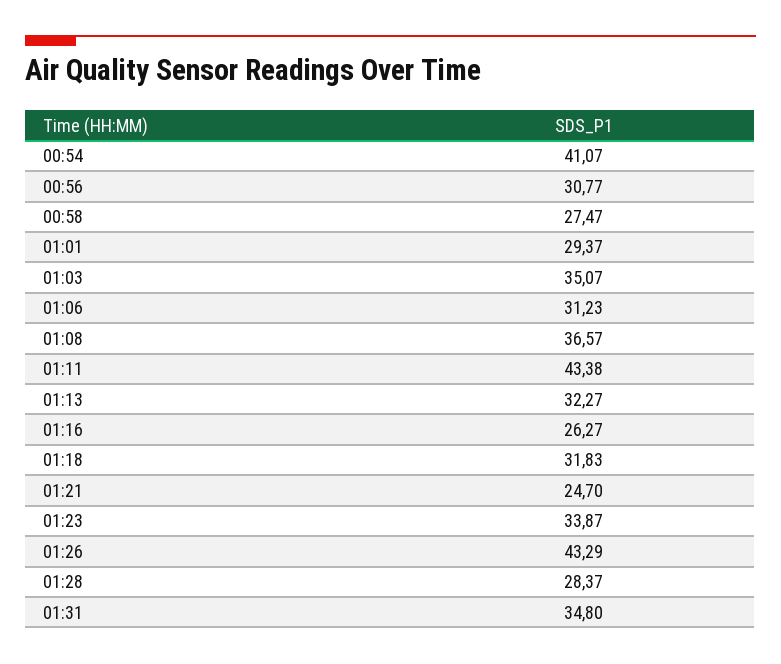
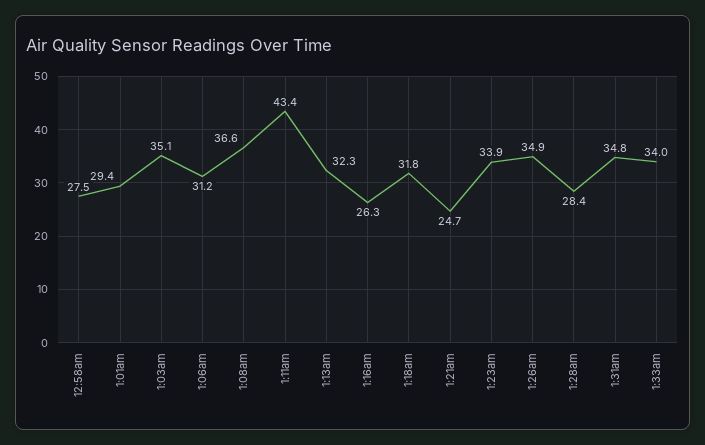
00:54: 41.07 -> none
00:56: 30.77 -> none
01:26: 43.29 -> 34.9
1:33am: none -> 34

